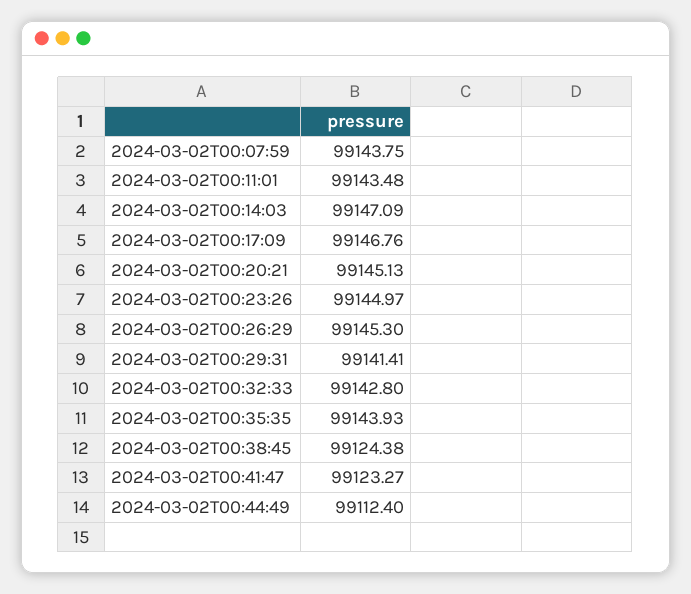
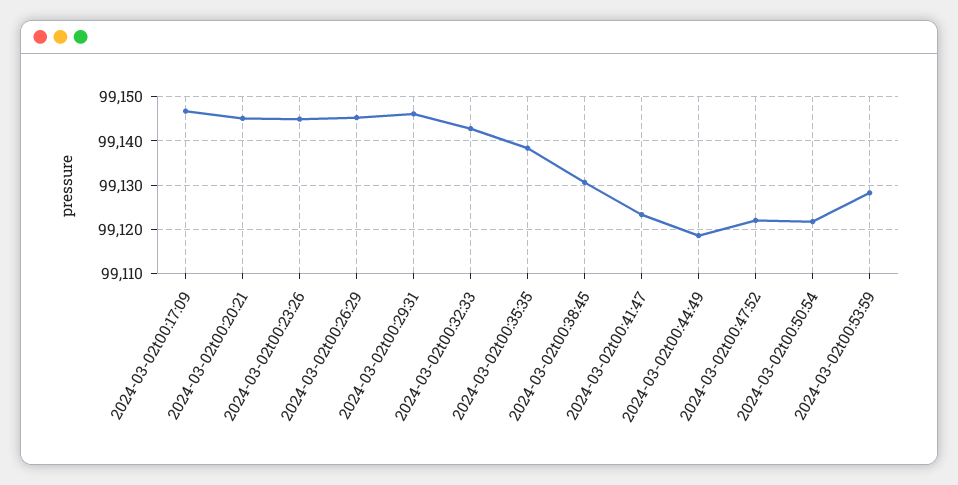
2024-03-02T00:07:59: 99143.75 -> none
2024-03-02T00:11:01: 99143.48 -> none
2024-03-02T00:14:03: 99147.09 -> none
2024-03-02T00:29:31: 99141.41 -> 99146
2024-03-02T00:35:35: 99143.93 -> 99138
2024-03-02T00:38:45: 99124.38 -> 99130
2024-03-02T00:44:49: 99112.4 -> 99118
2024-03-02t00:47:52: none -> 99122
2024-03-02t00:50:54: none -> 99122
2024-03-02t00:53:59: none -> 99128

